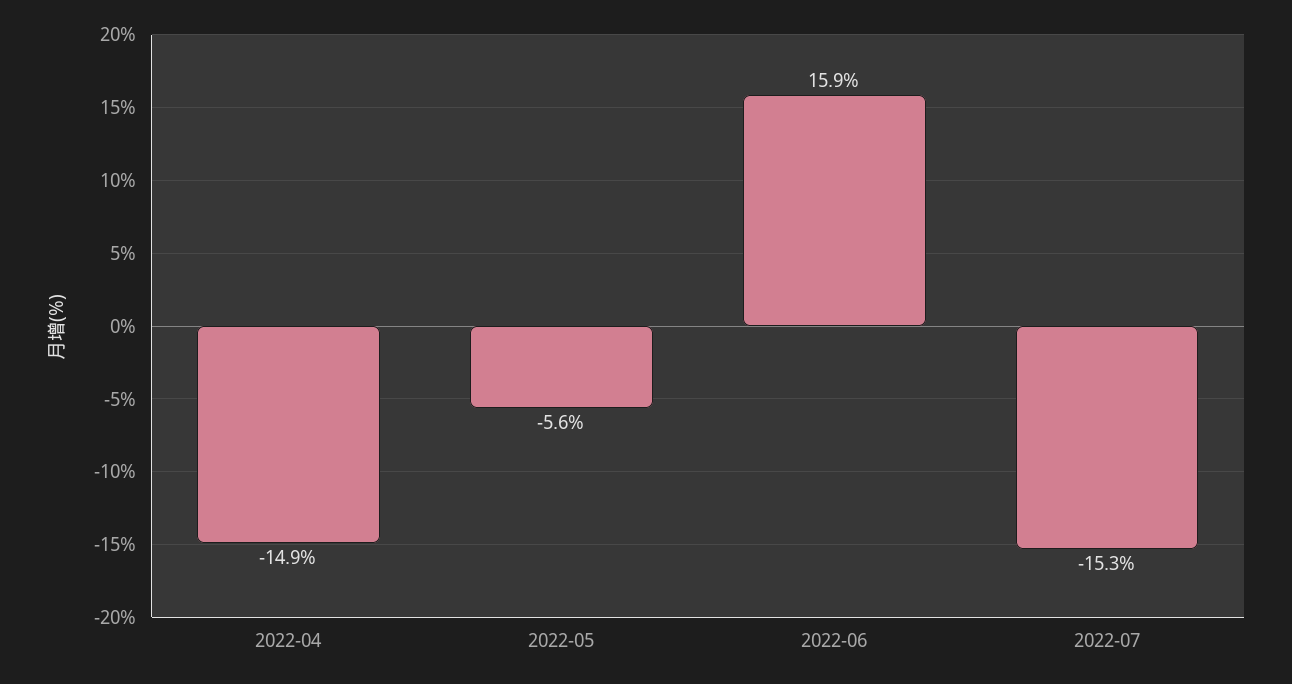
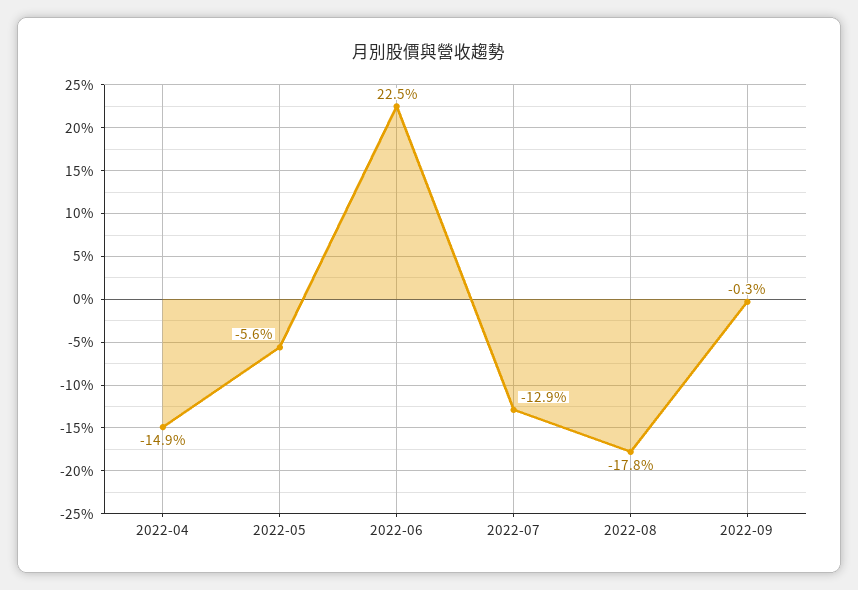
2022-06: 15.9 -> 22.5
2022-07: -15.3 -> -12.9
2022-08: none -> -17.8
2022-09: none -> -0.3

